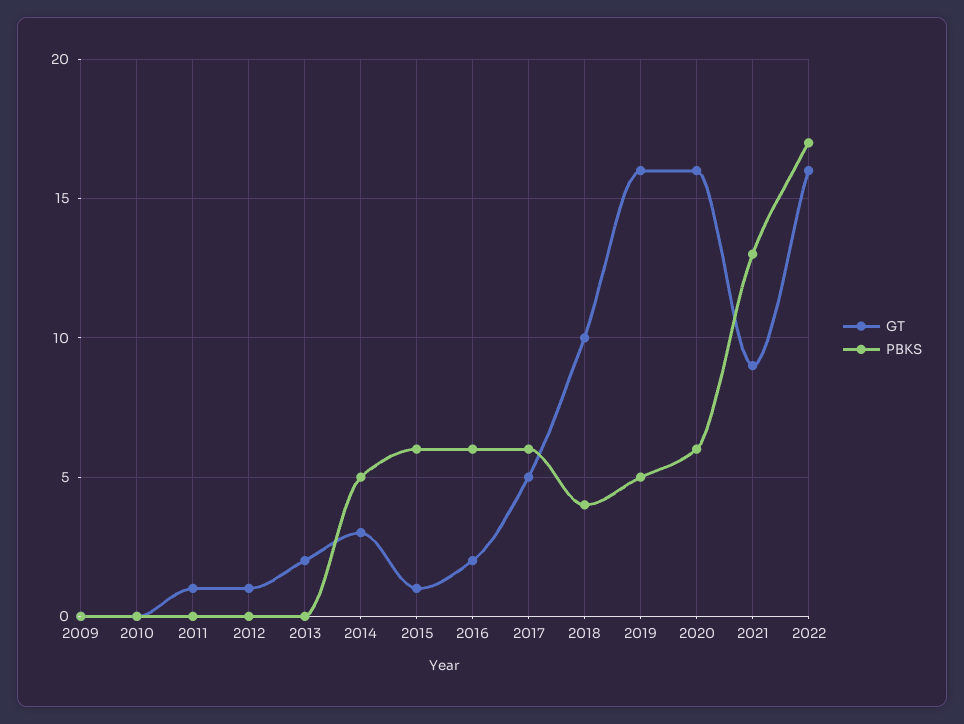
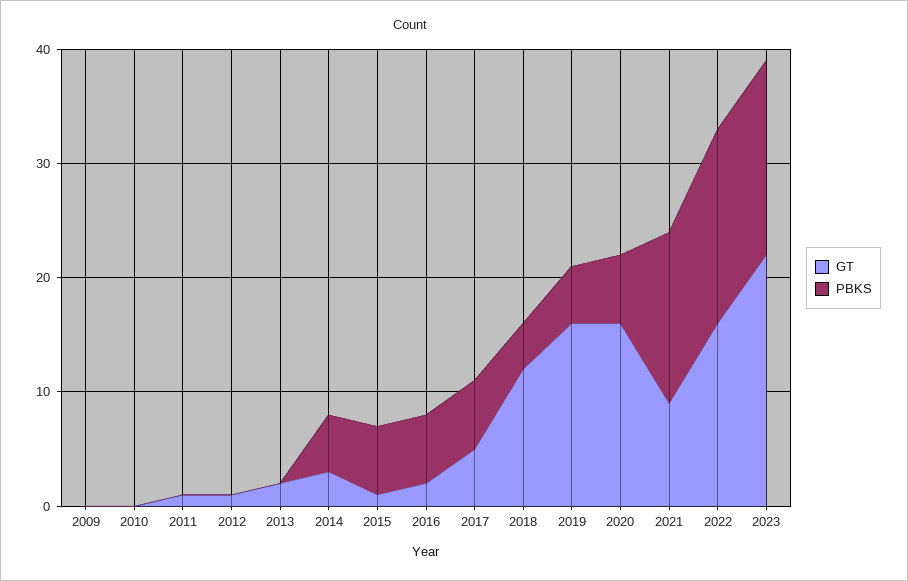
GT, 2018: 10 -> 12
PBKS, 2021: 13 -> 15
GT, 2023: none -> 22
PBKS, 2023: none -> 17

